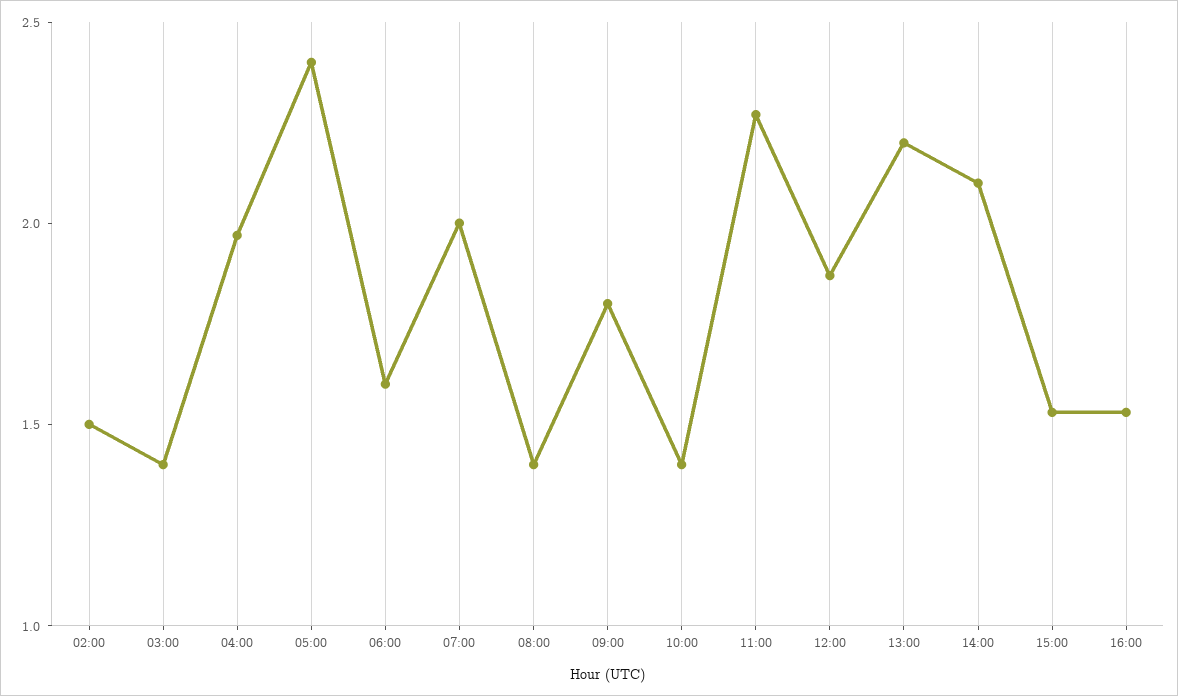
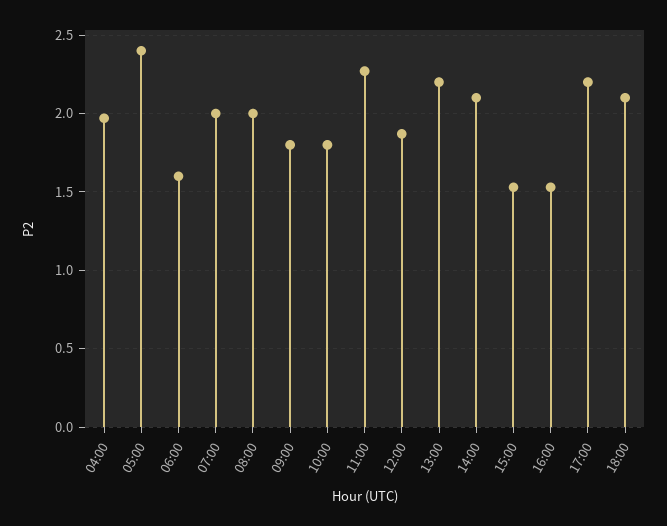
02:00: 1.5 -> none
03:00: 1.4 -> none
08:00: 1.4 -> 2
10:00: 1.4 -> 1.8
17:00: none -> 2.2
18:00: none -> 2.1

